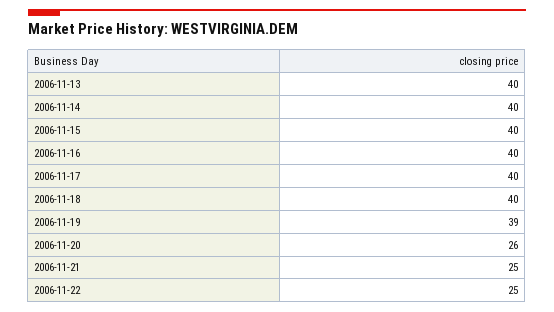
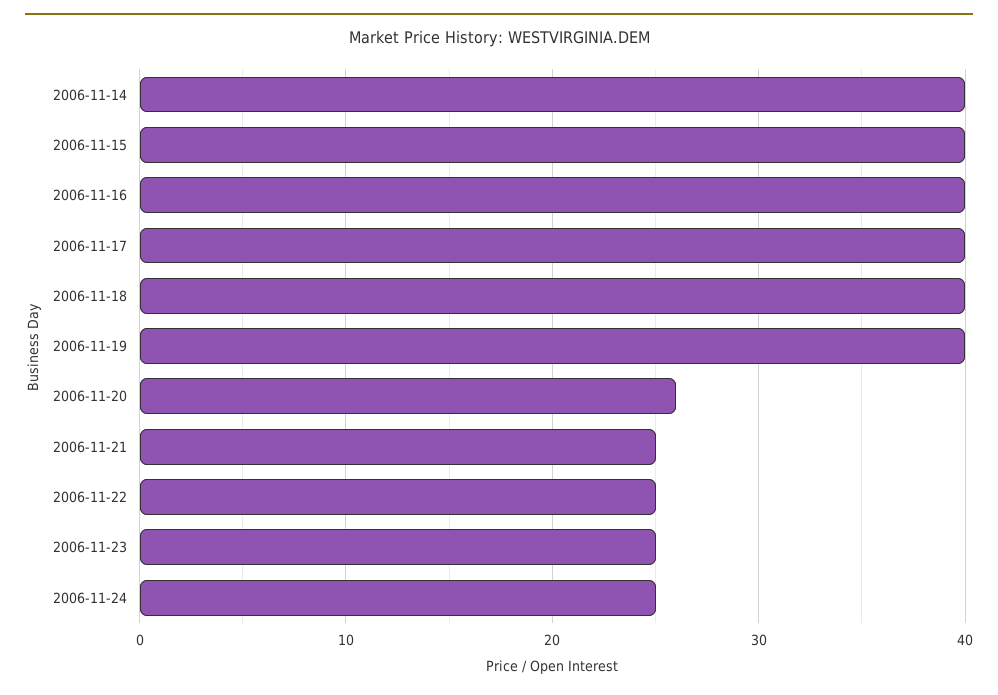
2006-11-13: 40 -> none
2006-11-19: 39 -> 40
2006-11-23: none -> 25
2006-11-24: none -> 25

